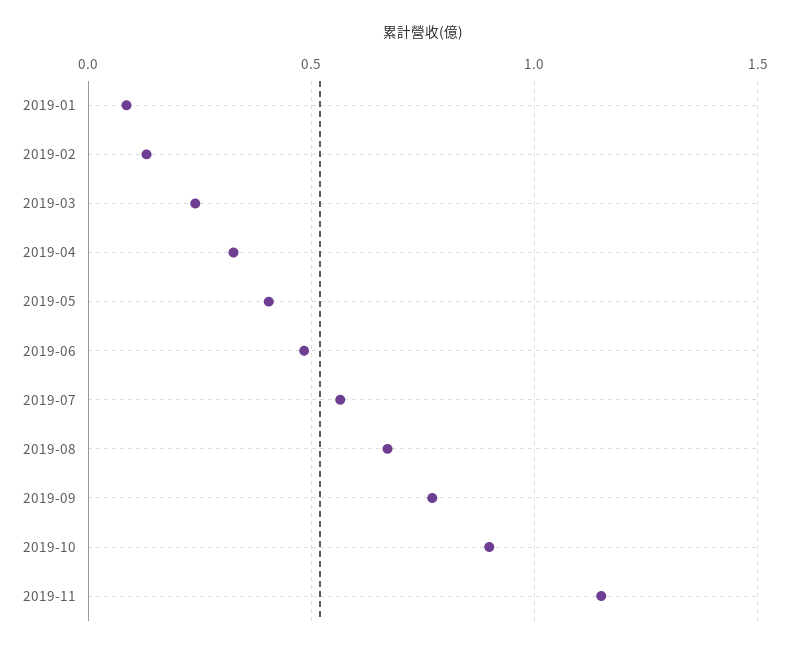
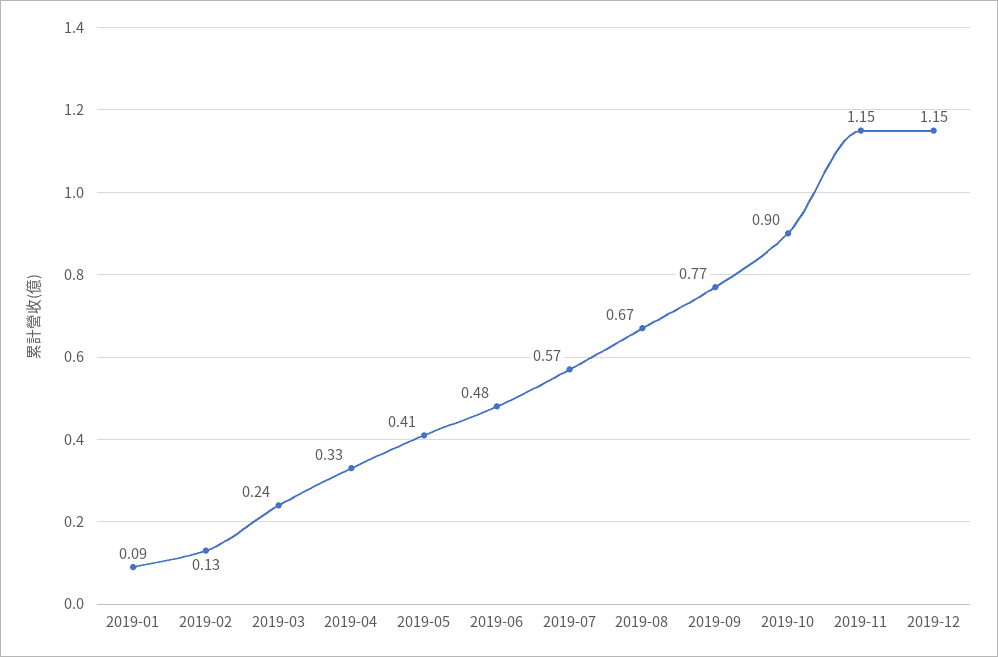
2019-12: none -> 1.15

